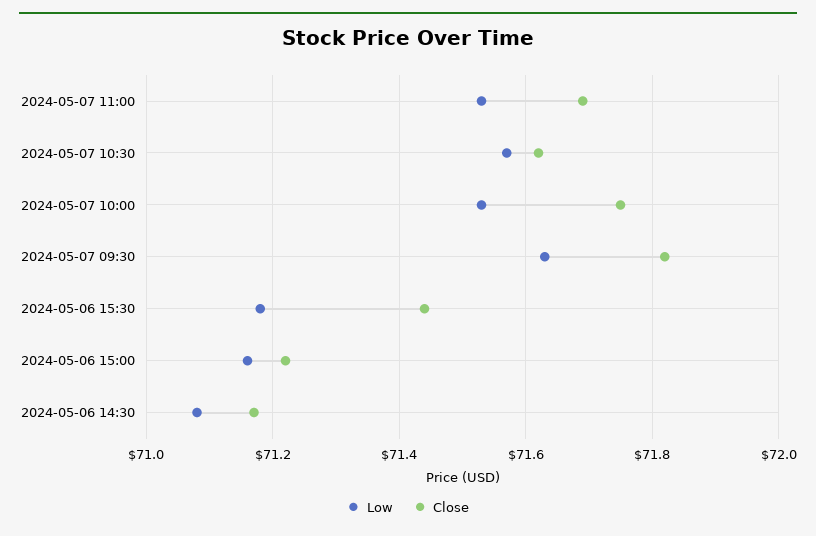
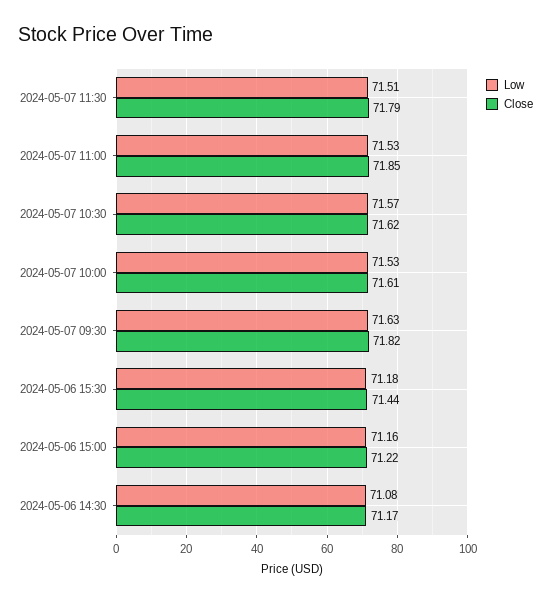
Close, 2024-05-07 11:00: 71.7 -> 71.85
Close, 2024-05-07 10:00: 71.75 -> 71.61
Low, 2024-05-07 11:30: none -> 71.51
Close, 2024-05-07 11:30: none -> 71.79

